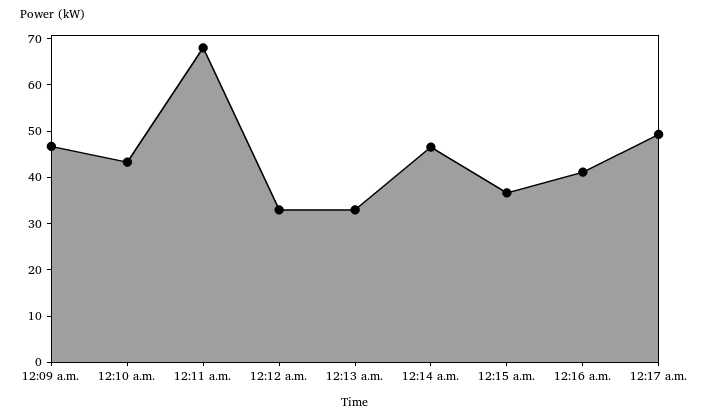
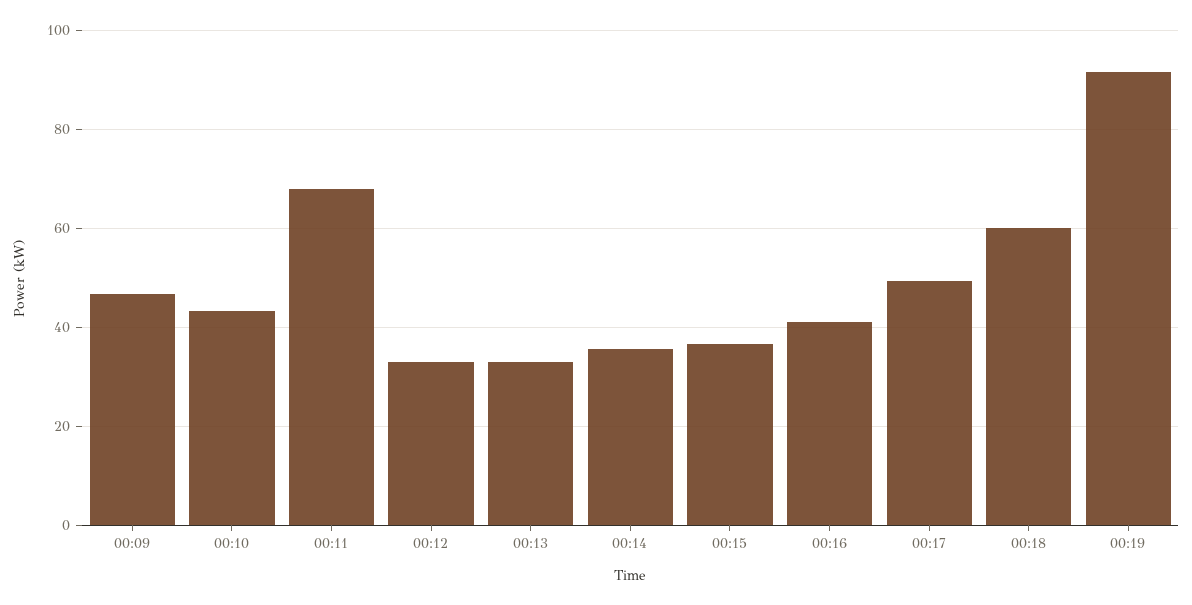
12:14 a.m.: 46 -> 36
00:18: none -> 60
00:19: none -> 92

